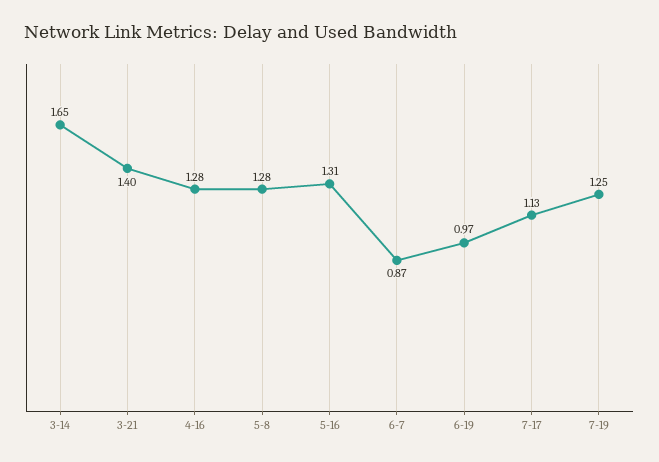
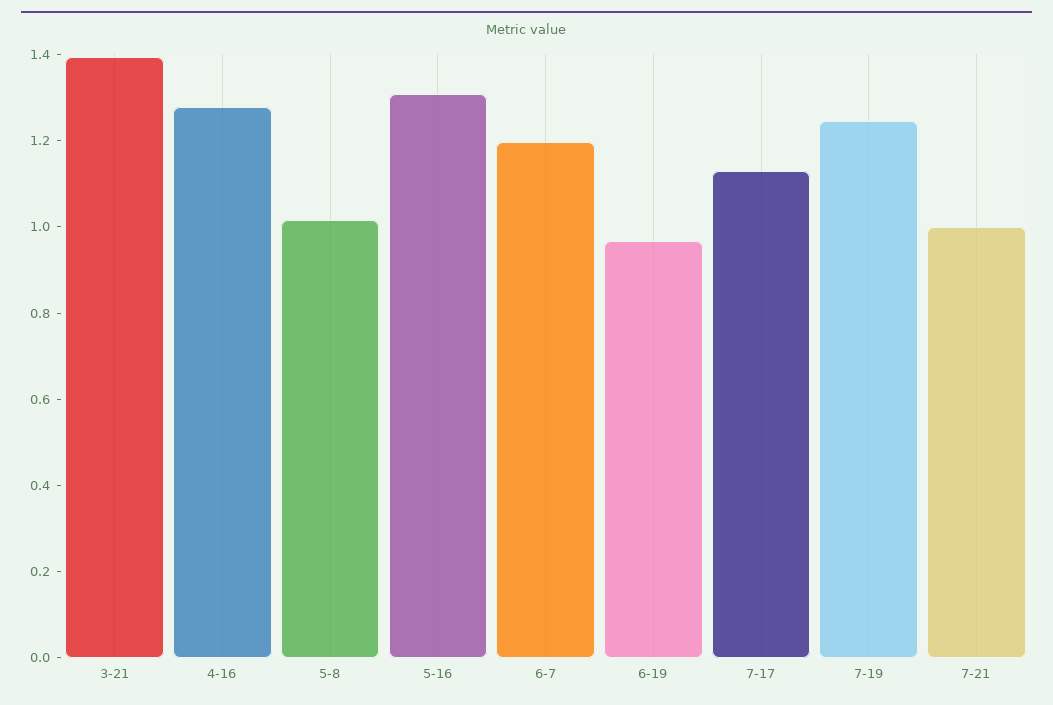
3-14: 1.65 -> none
5-8: 1.28 -> 1
6-7: 0.87 -> 1.2
7-21: none -> 1

